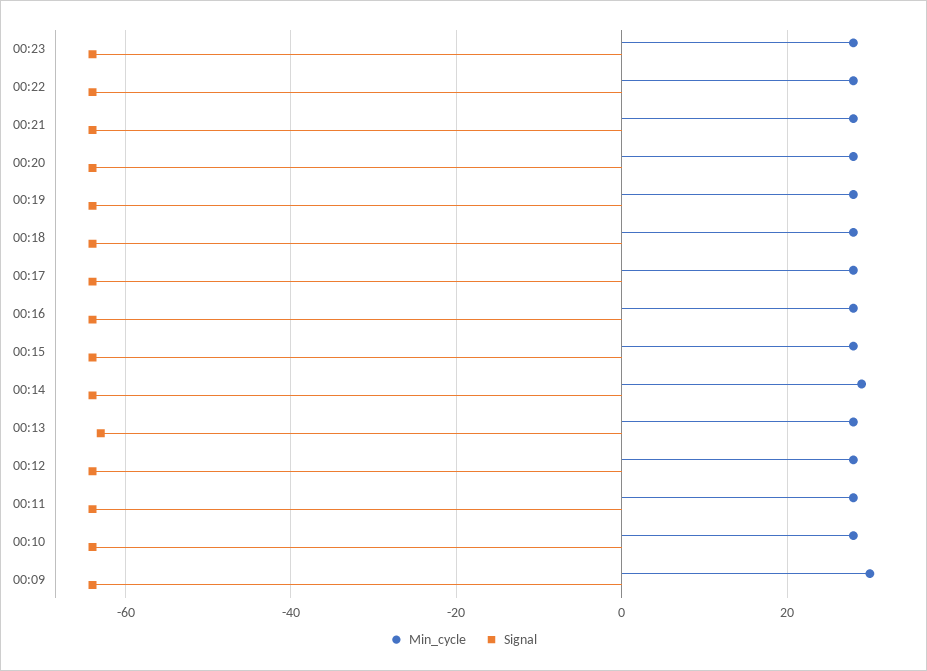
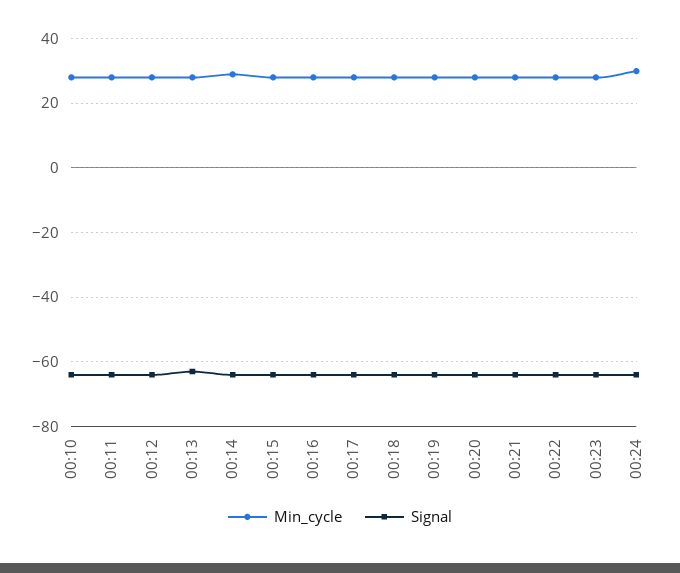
Min_cycle, 00:09: 30 -> none
Signal, 00:09: -65 -> none
Min_cycle, 00:24: none -> 30
Signal, 00:24: none -> -65

